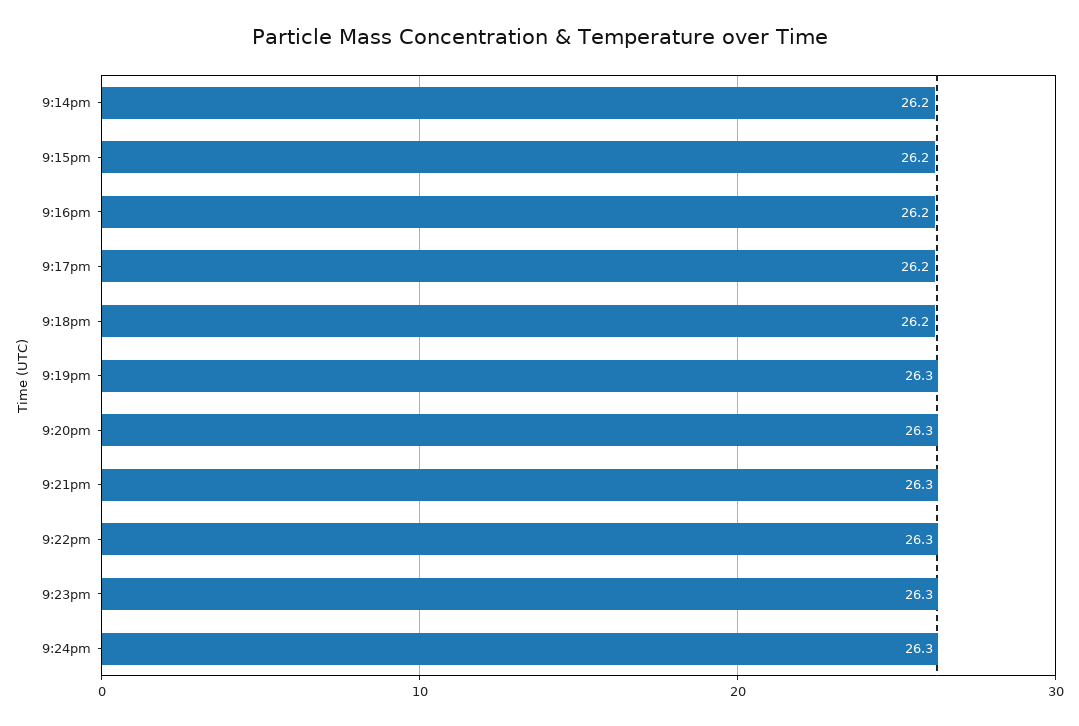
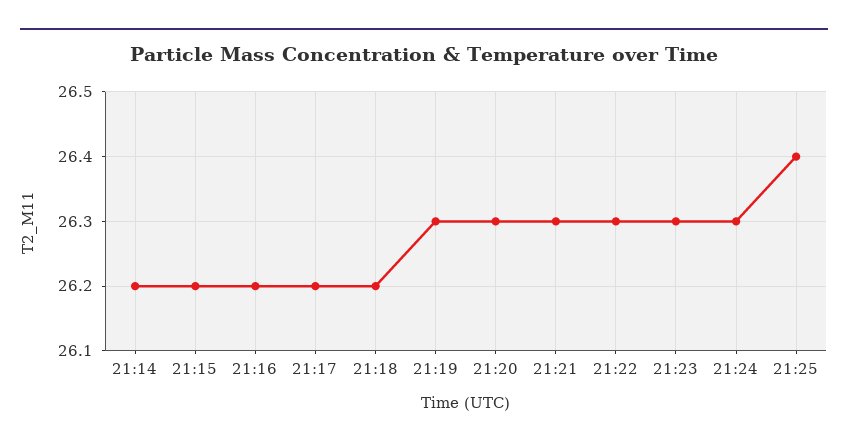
21:25: none -> 26.4

